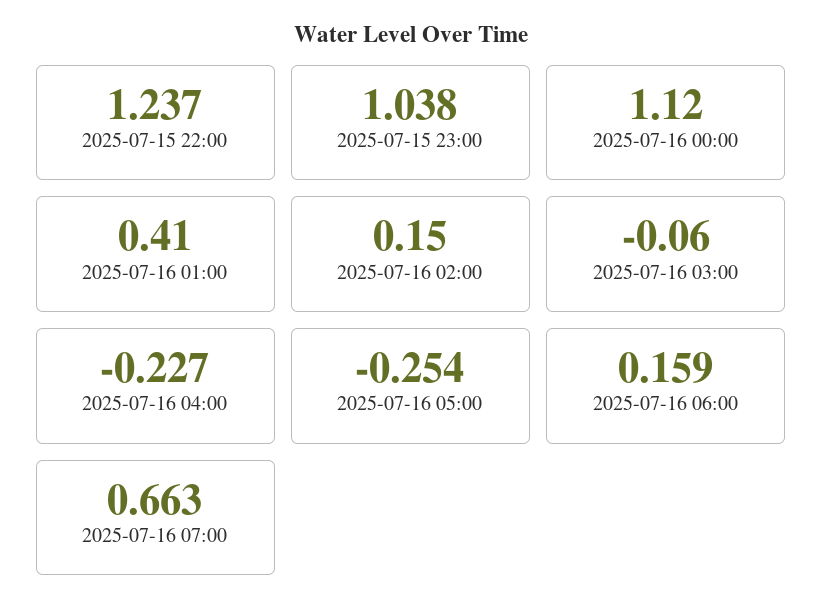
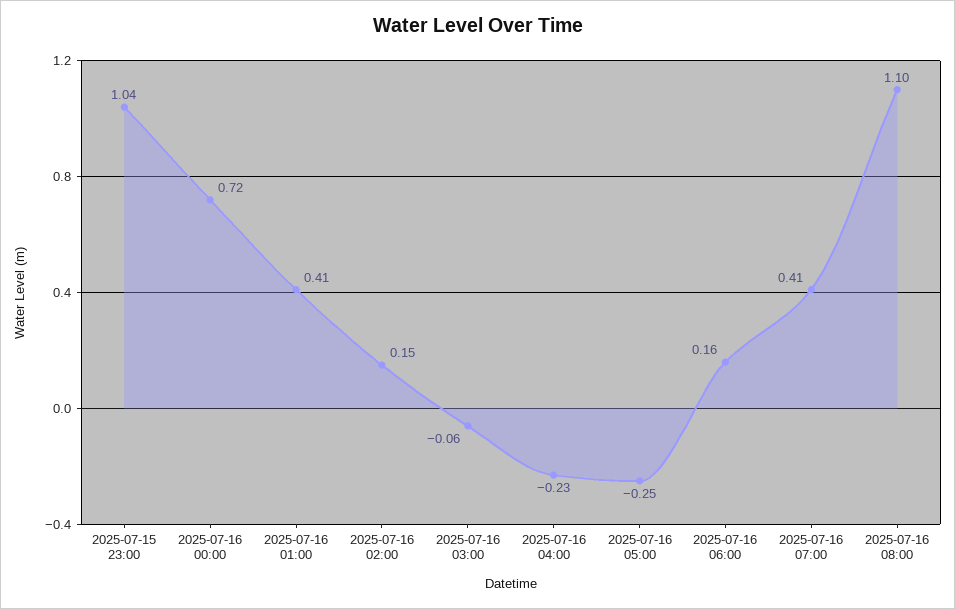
2025-07-15 22:00: 1.237 -> none
2025-07-16 00:00: 1.12 -> 0.72
2025-07-16 07:00: 0.663 -> 0.41
2025-07-16 08:00: none -> 1.1

